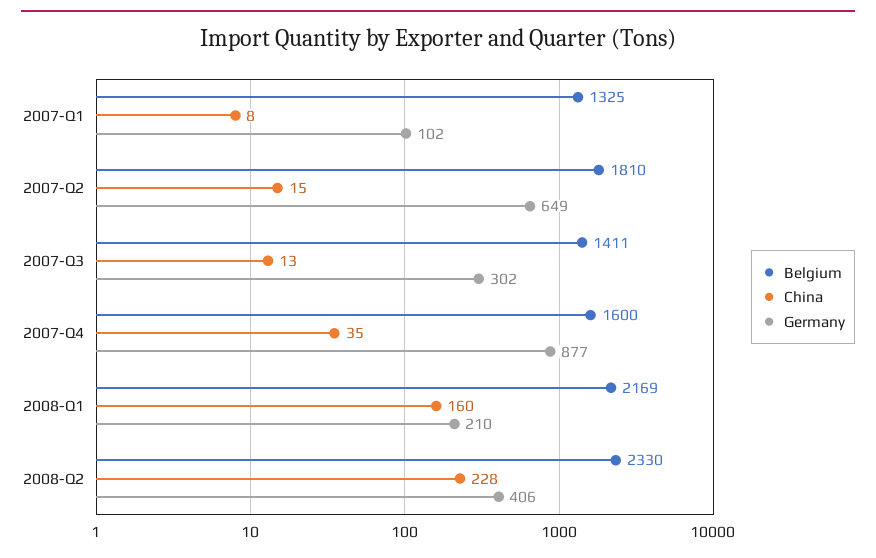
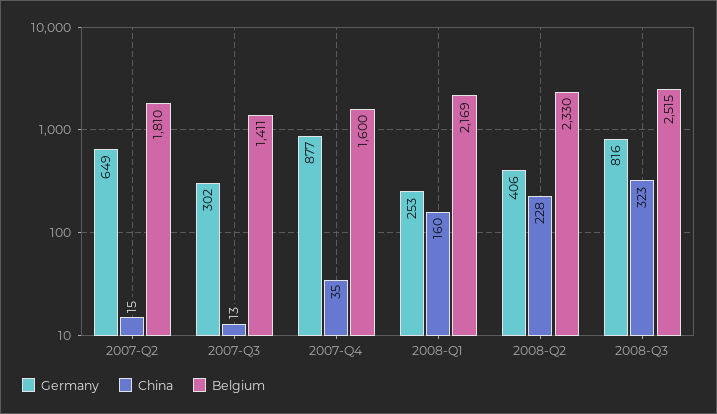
Belgium, 2007-Q1: 1325 -> none
China, 2007-Q1: 8 -> none
Germany, 2007-Q1: 102 -> none
Germany, 2008-Q1: 210 -> 253
Germany, 2008-Q3: none -> 816
China, 2008-Q3: none -> 323
Belgium, 2008-Q3: none -> 2515

